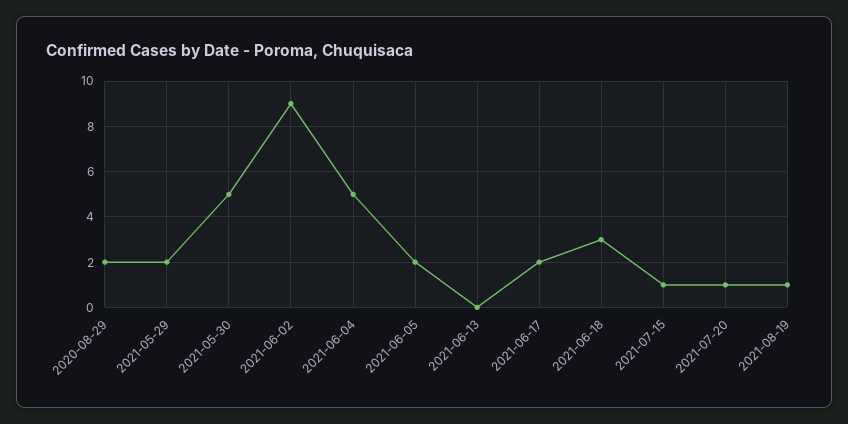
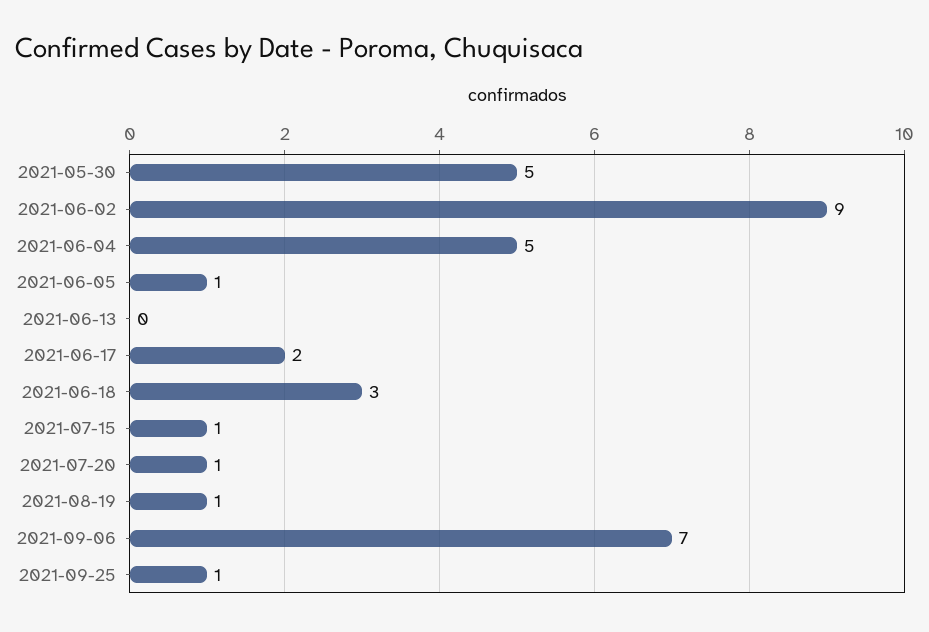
2020-08-29: 2 -> none
2021-05-29: 2 -> none
2021-06-05: 2 -> 1
2021-09-06: none -> 7
2021-09-25: none -> 1

